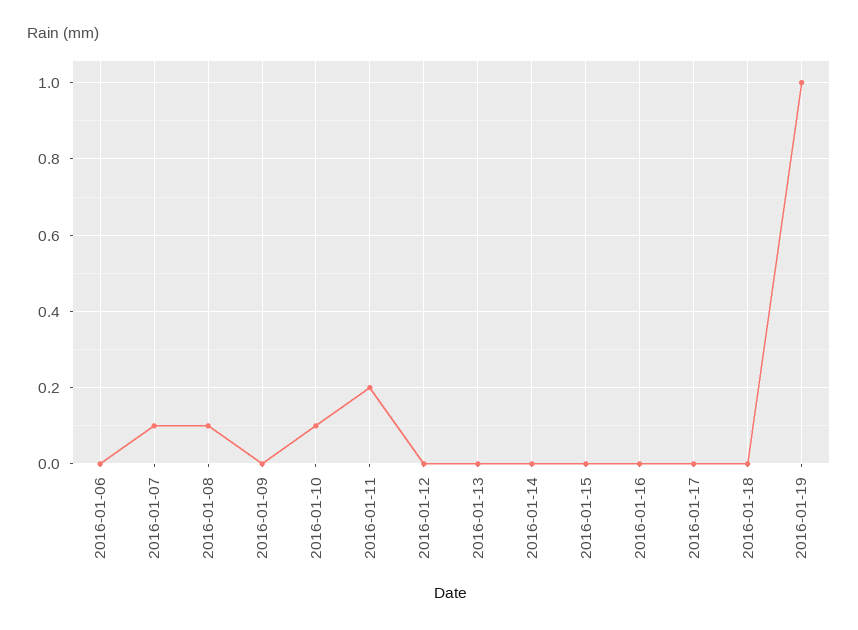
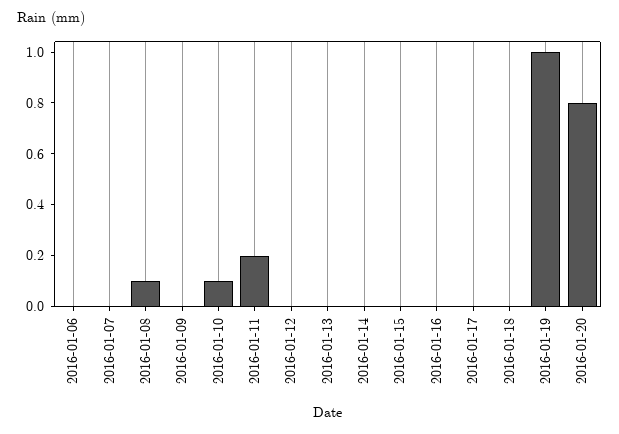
2016-01-07: 0.1 -> 0
2016-01-20: none -> 0.8

